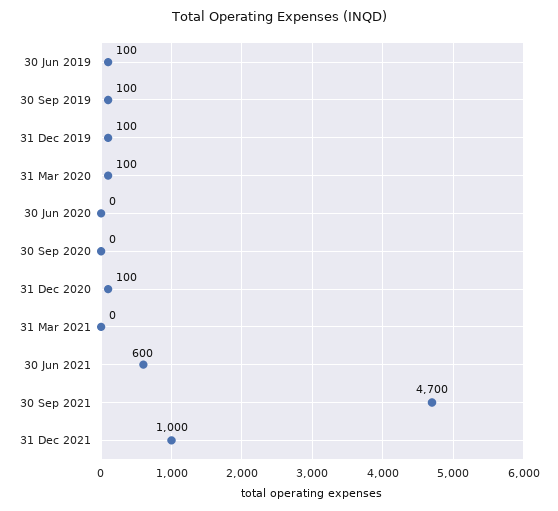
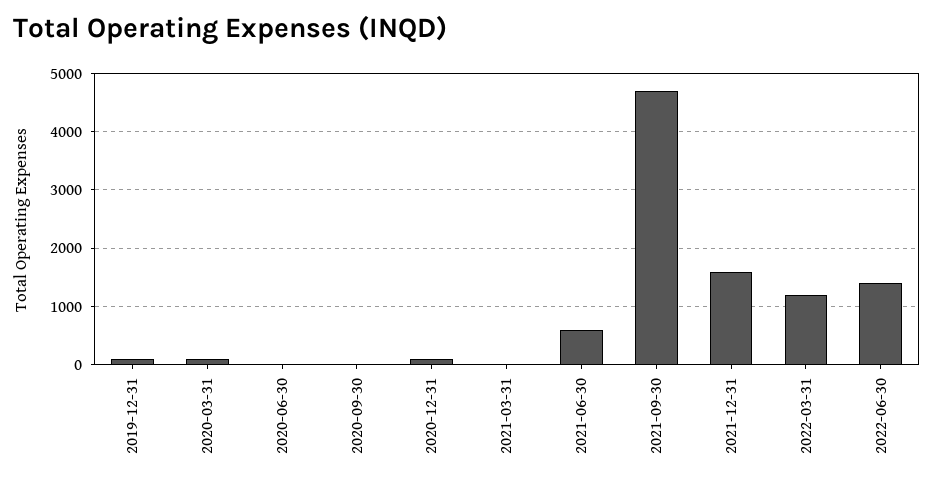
30 Jun 2019: 100 -> none
30 Sep 2019: 100 -> none
31 Dec 2021: 1000 -> 1600
2022-03-31: none -> 1200
2022-06-30: none -> 1400

